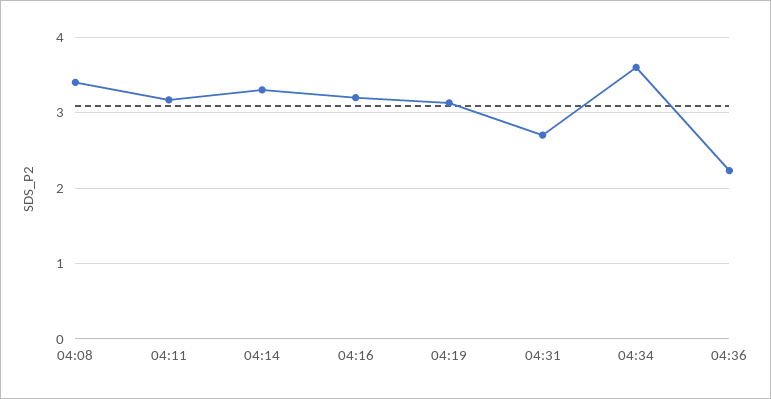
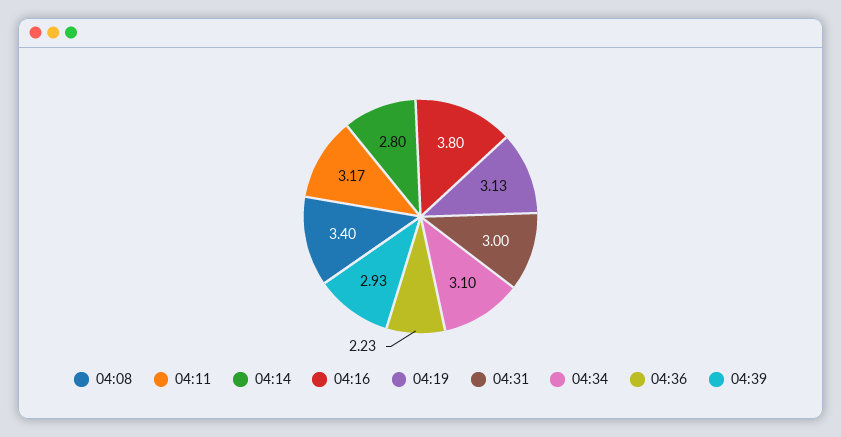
04:14: 3.3 -> 2.8
04:16: 3.2 -> 3.8
04:31: 2.7 -> 3
04:34: 3.6 -> 3.1
04:39: none -> 2.93

